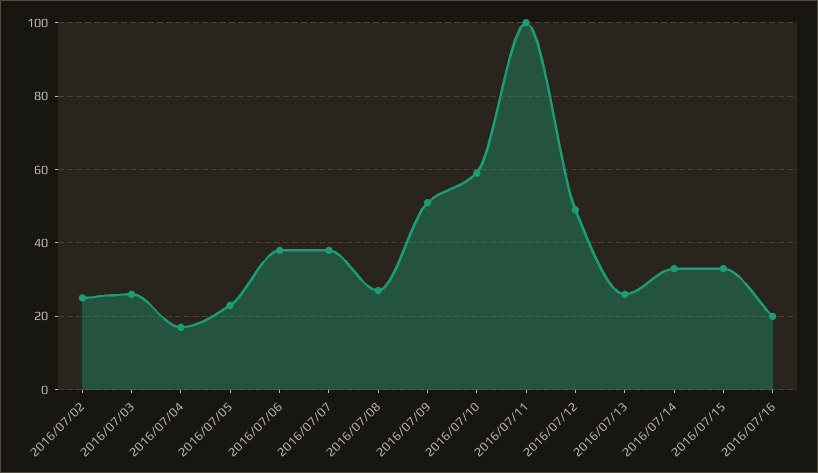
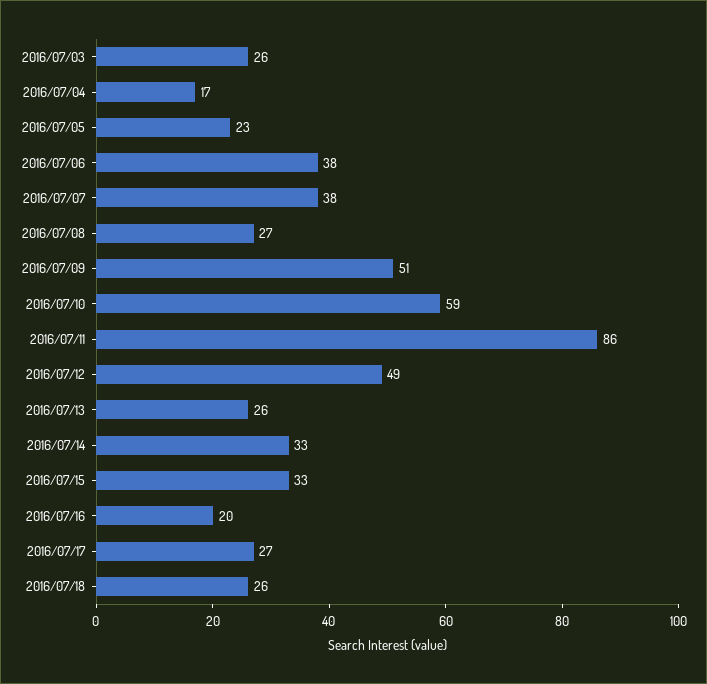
2016/07/02: 25 -> none
2016/07/11: 100 -> 86
2016/07/17: none -> 27
2016/07/18: none -> 26

